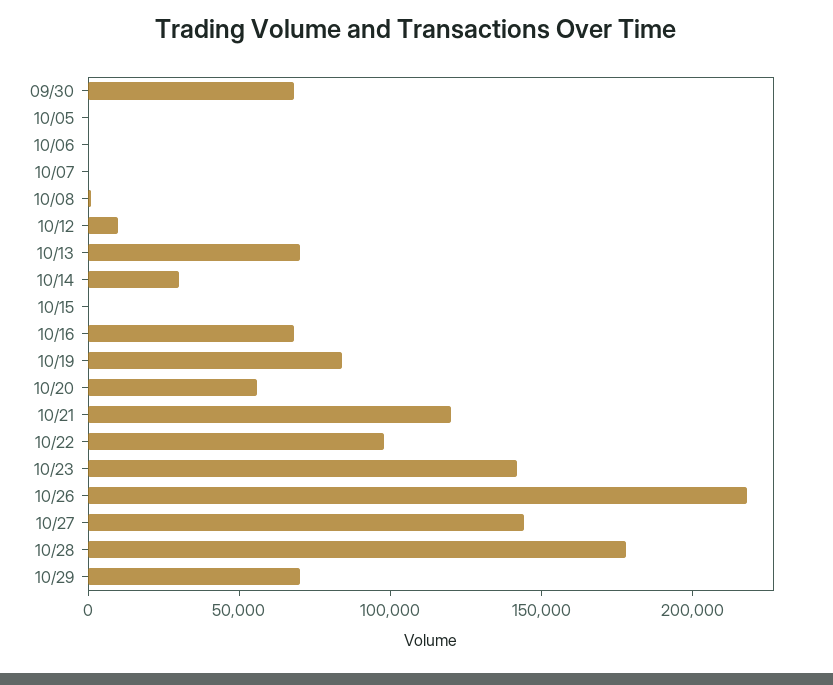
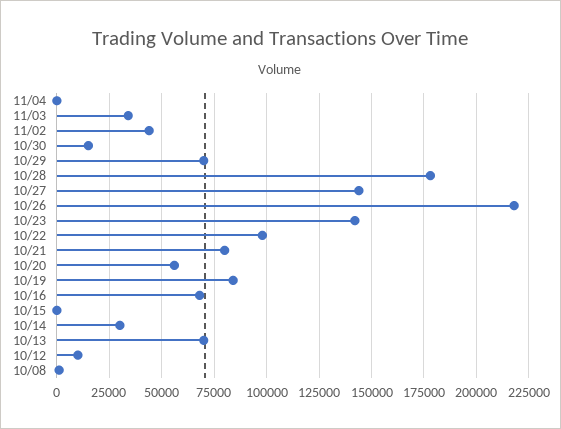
09/30: 70000 -> none
10/05: 0 -> none
10/06: 0 -> none
10/07: 0 -> none
10/21: 120000 -> 80000
11/04: none -> 0
11/03: none -> 35000
11/02: none -> 45000
10/30: none -> 15000

